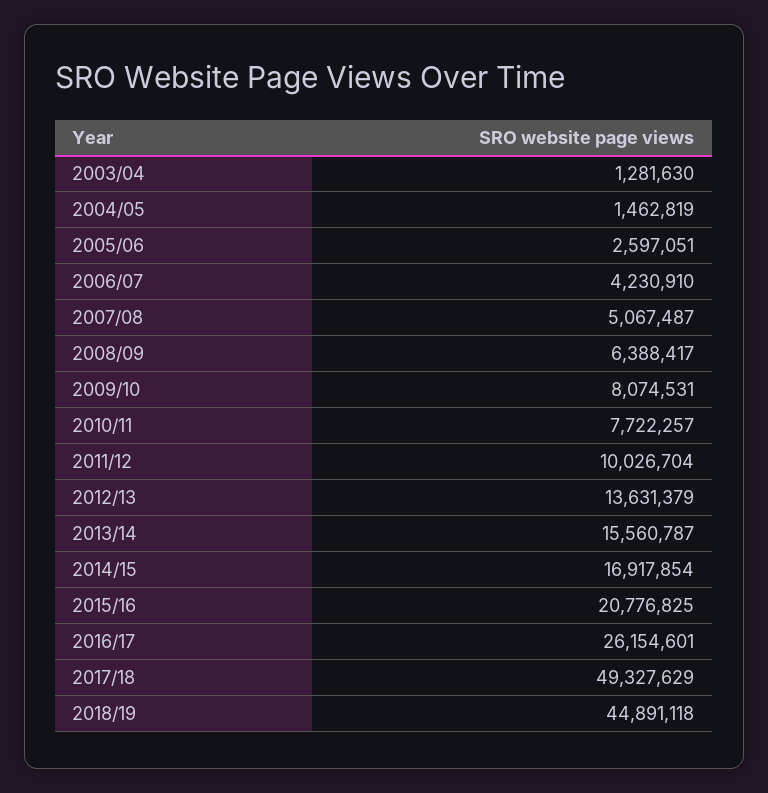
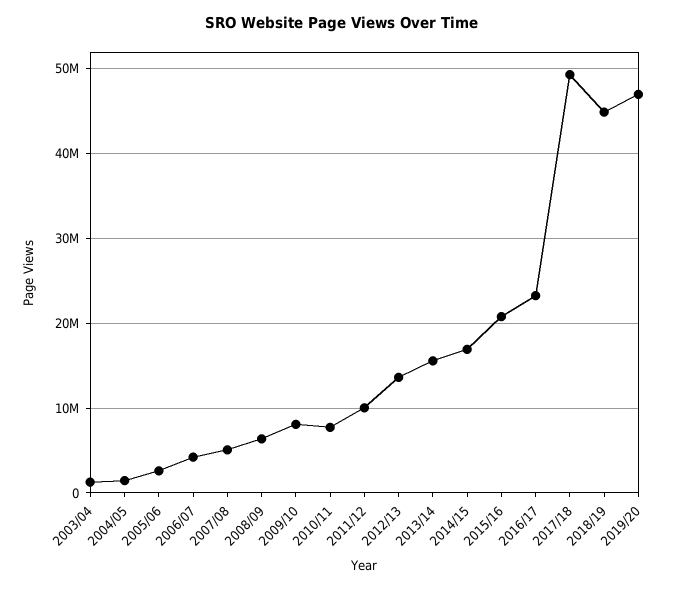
2016/17: 26154601 -> 23000000
2019/20: none -> 47000000

